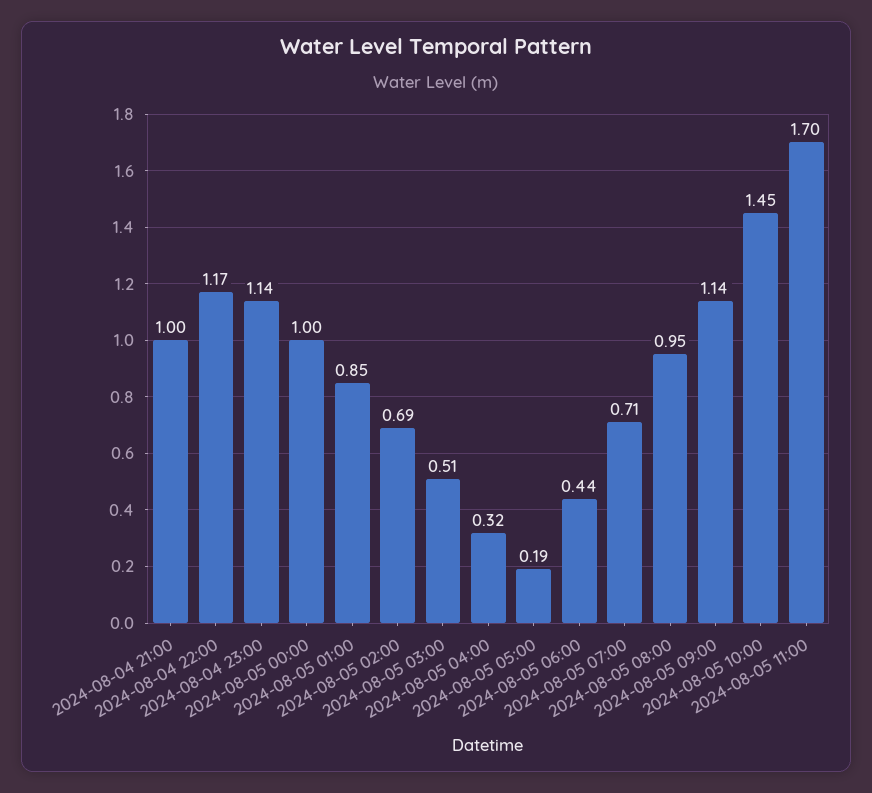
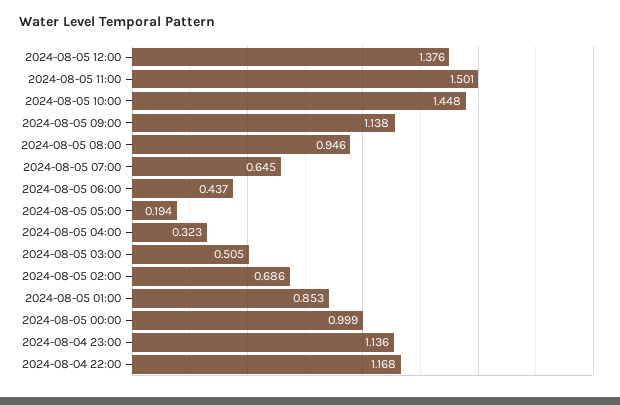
2024-08-04 21:00: 1 -> none
2024-08-05 07:00: 0.71 -> 0.645
2024-08-05 11:00: 1.7 -> 1.501
2024-08-05 12:00: none -> 1.376

